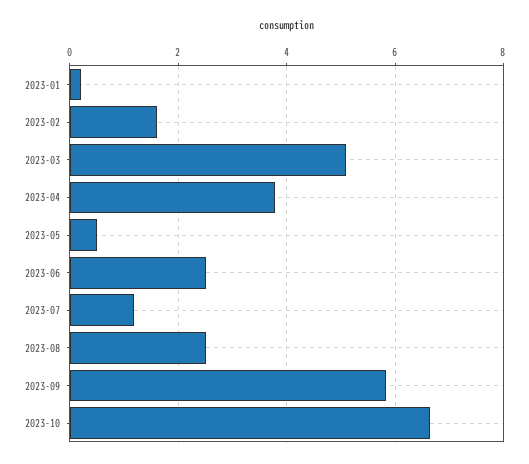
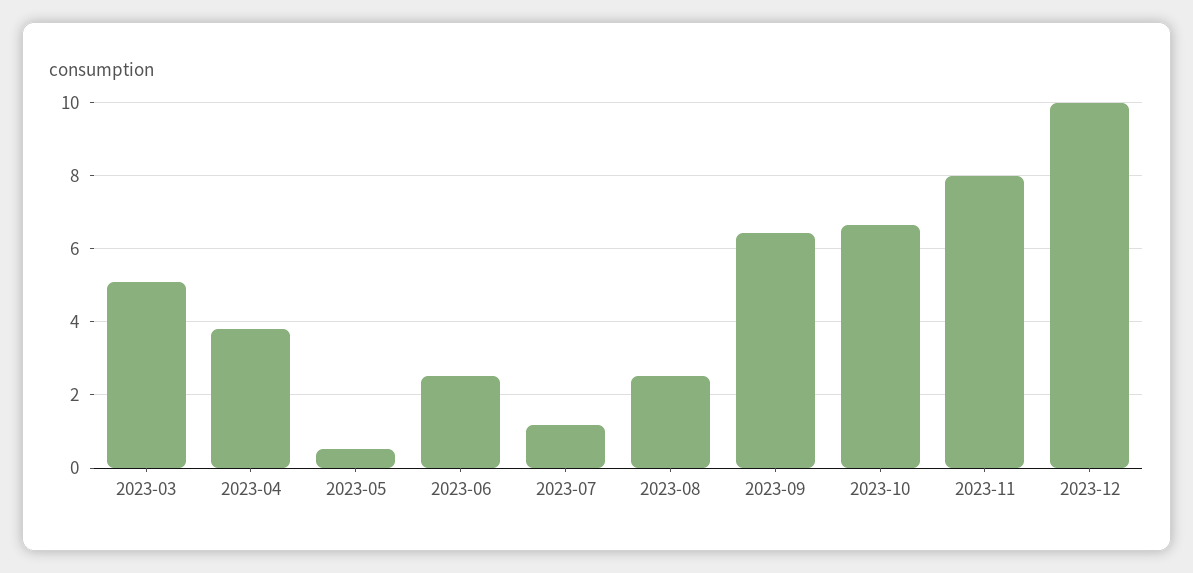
2023-01: 0.2 -> none
2023-02: 1.6 -> none
2023-09: 5.8 -> 6.4
2023-11: none -> 8
2023-12: none -> 10

